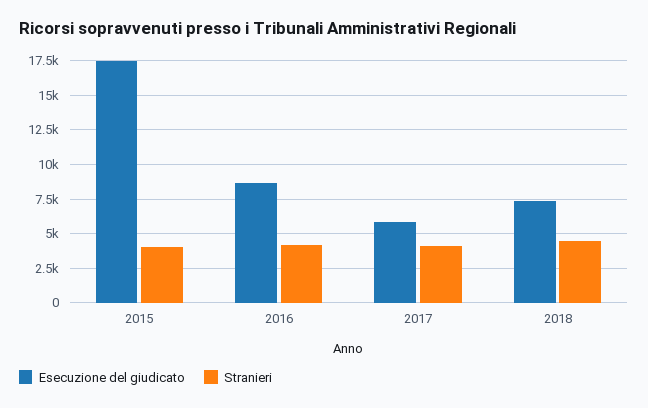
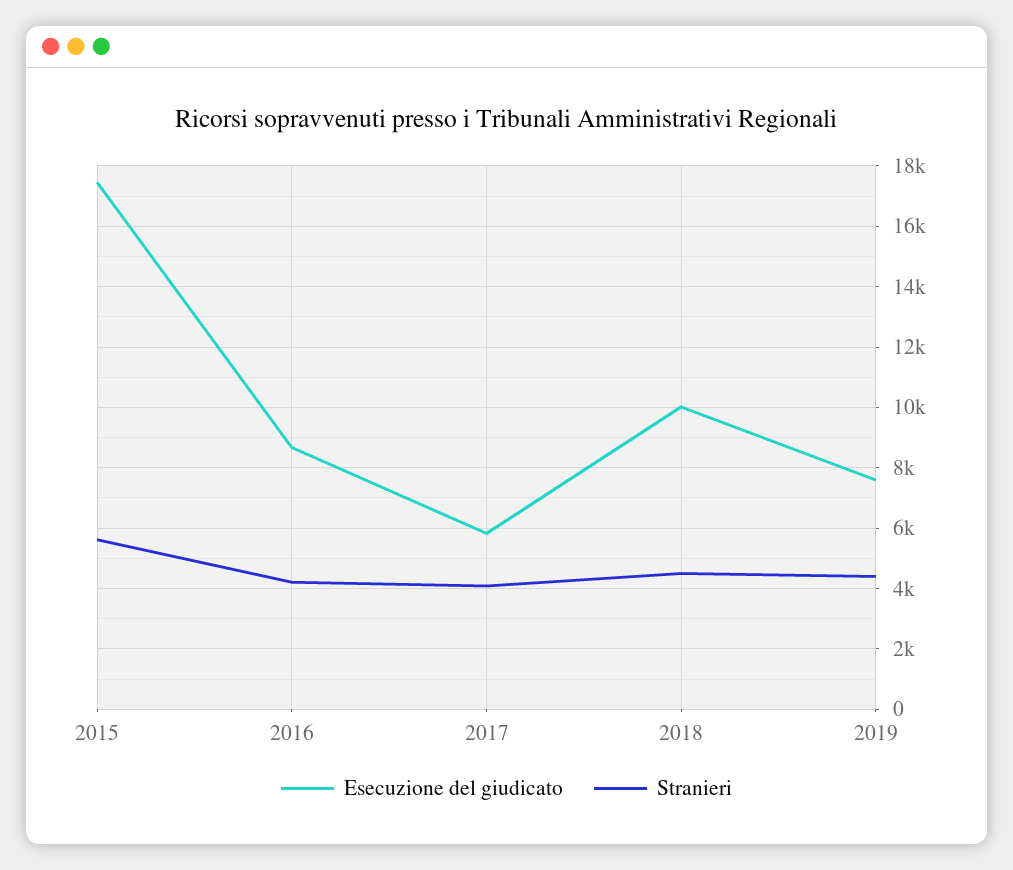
Stranieri, 2015: 4000 -> 5600
Esecuzione del giudicato, 2018: 7500 -> 10000
Esecuzione del giudicato, 2019: none -> 7600
Stranieri, 2019: none -> 4400

